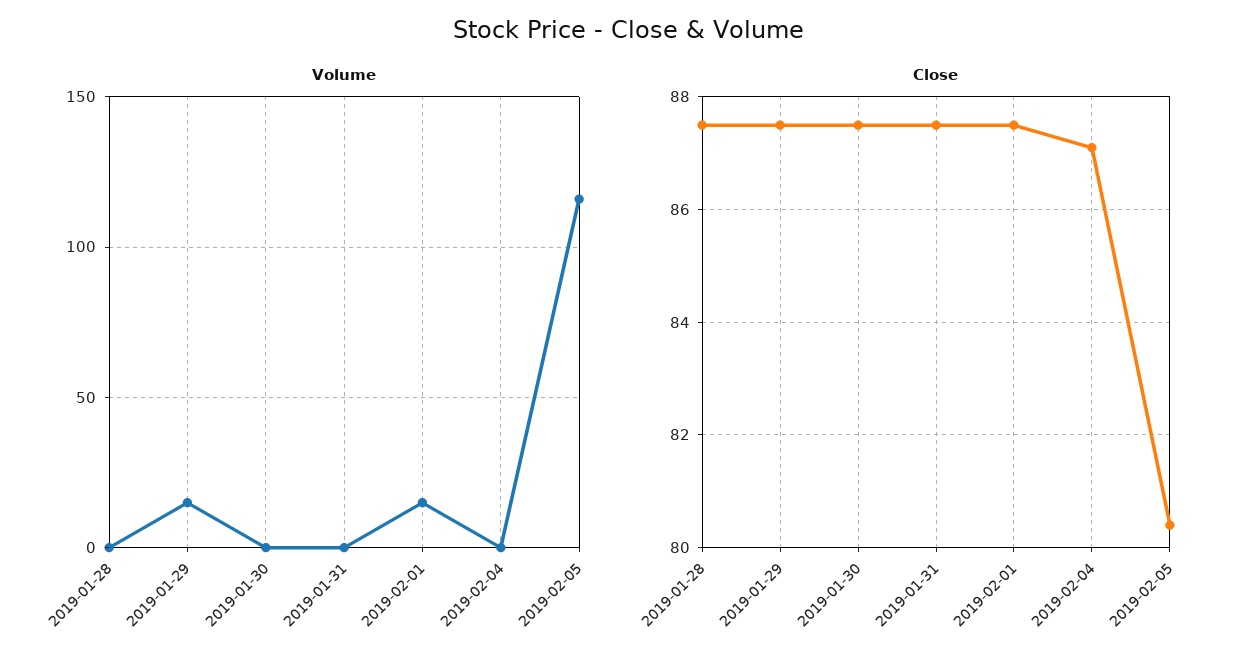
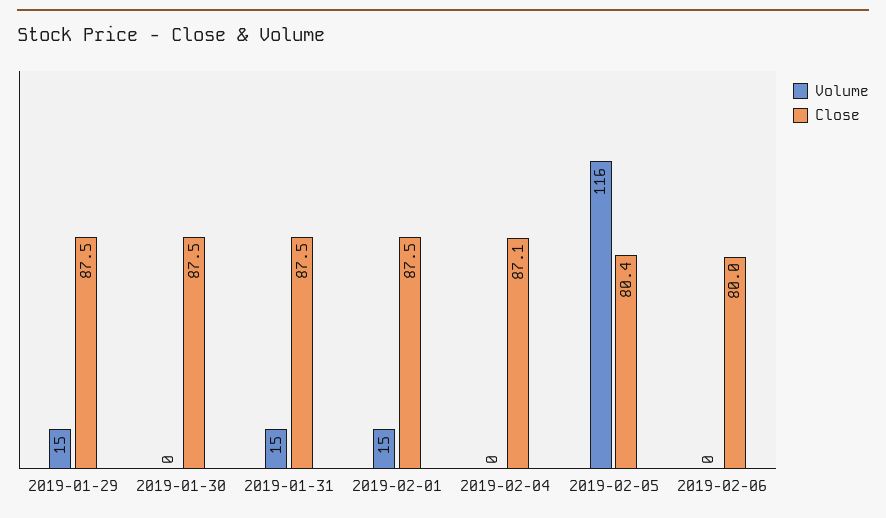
Volume, 2019-01-28: 0 -> none
Volume, 2019-01-31: 0 -> 15
Close, 2019-01-28: 87.5 -> none
Volume, 2019-02-06: none -> 0
Close, 2019-02-06: none -> 80

